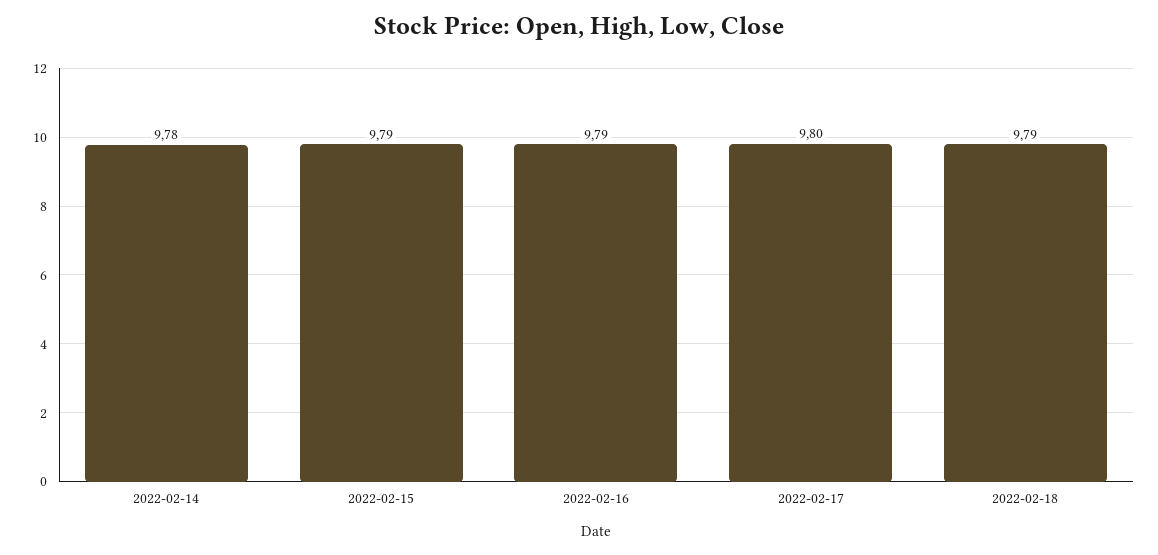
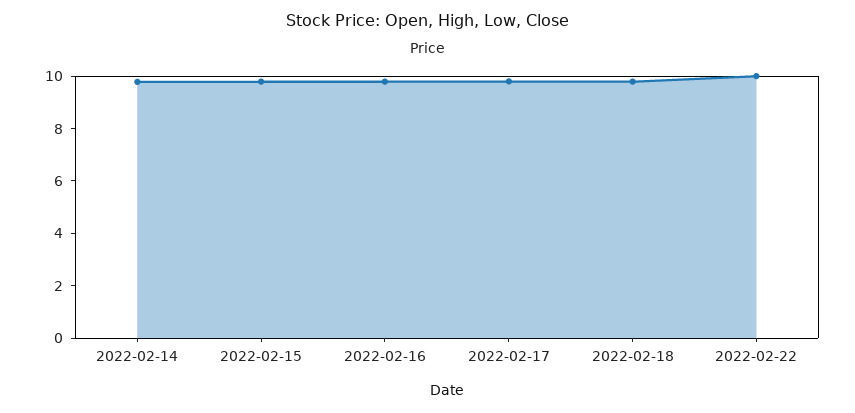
2022-02-22: none -> 10

